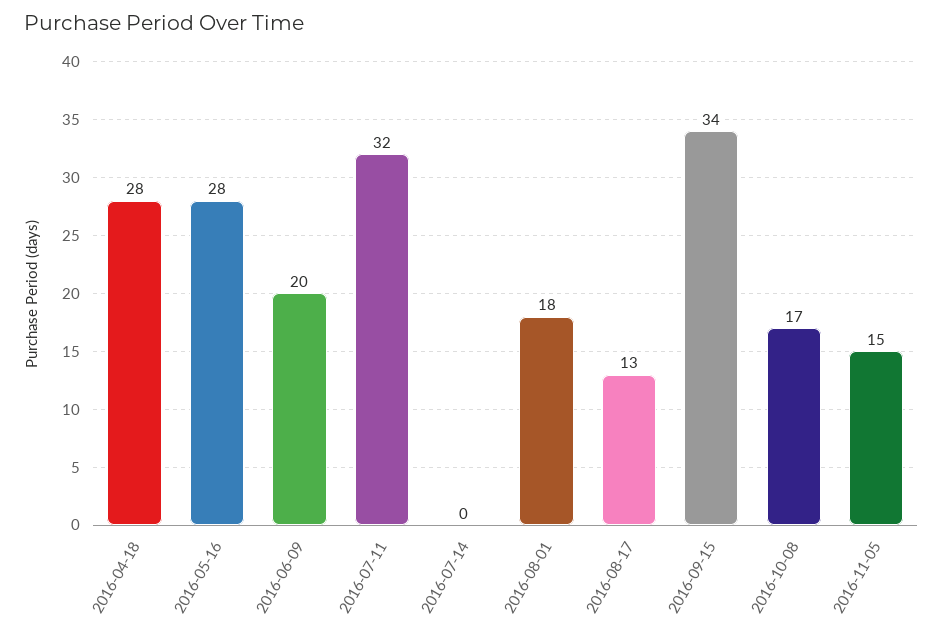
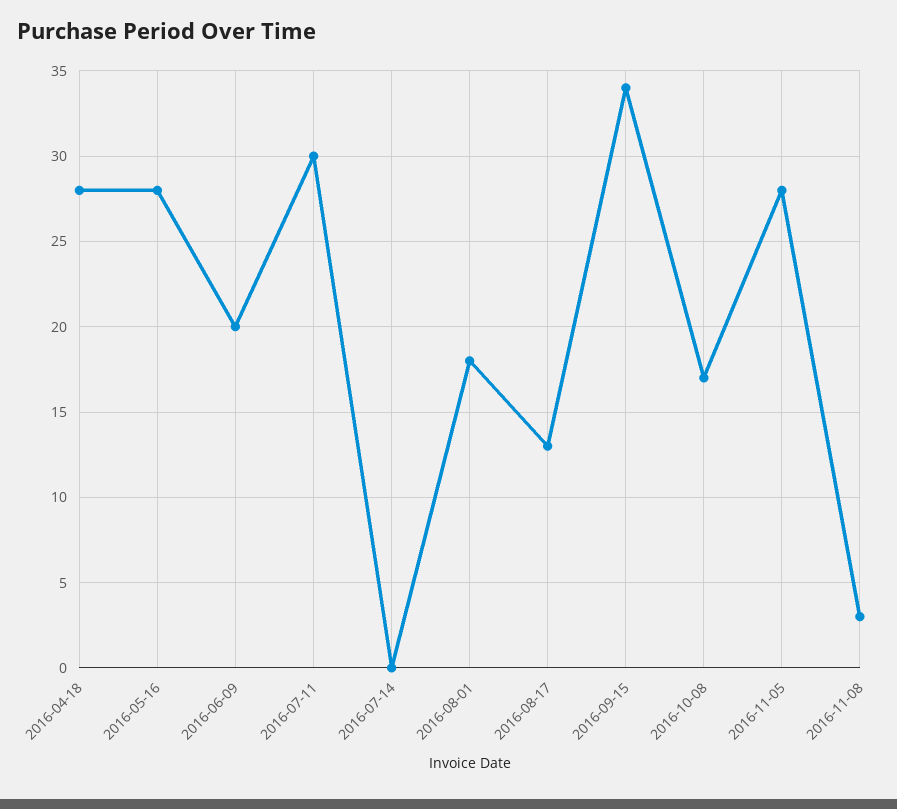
2016-07-11: 32 -> 30
2016-11-05: 15 -> 28
2016-11-08: none -> 3

